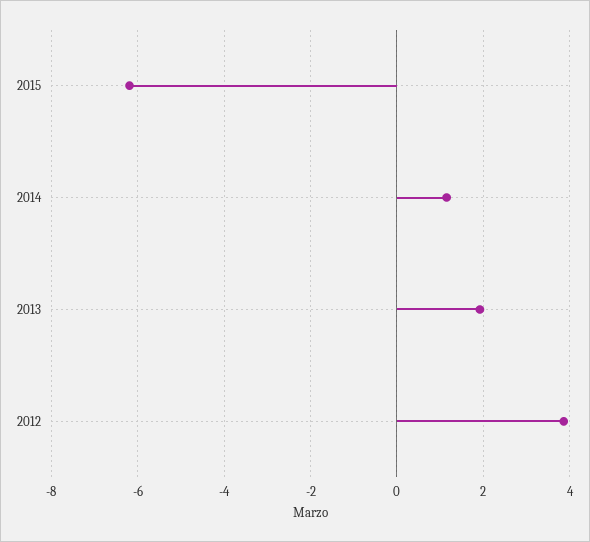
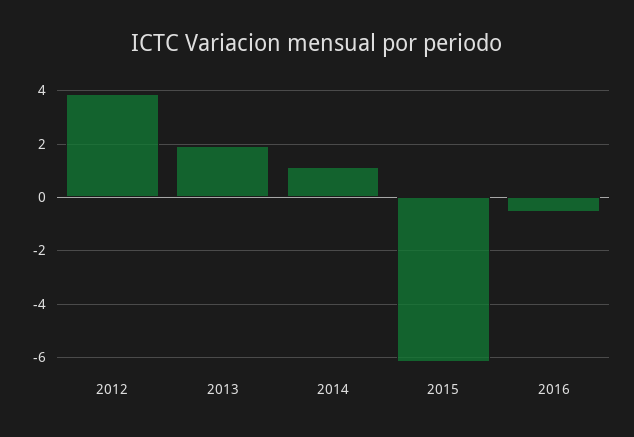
2016: none -> -0.5

